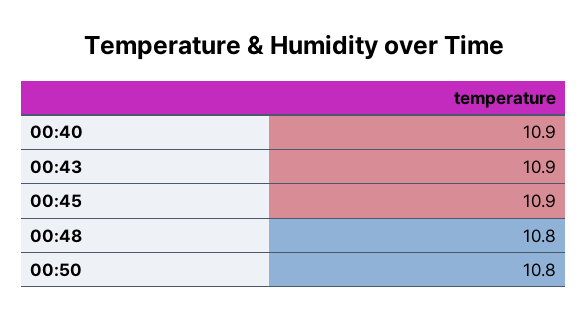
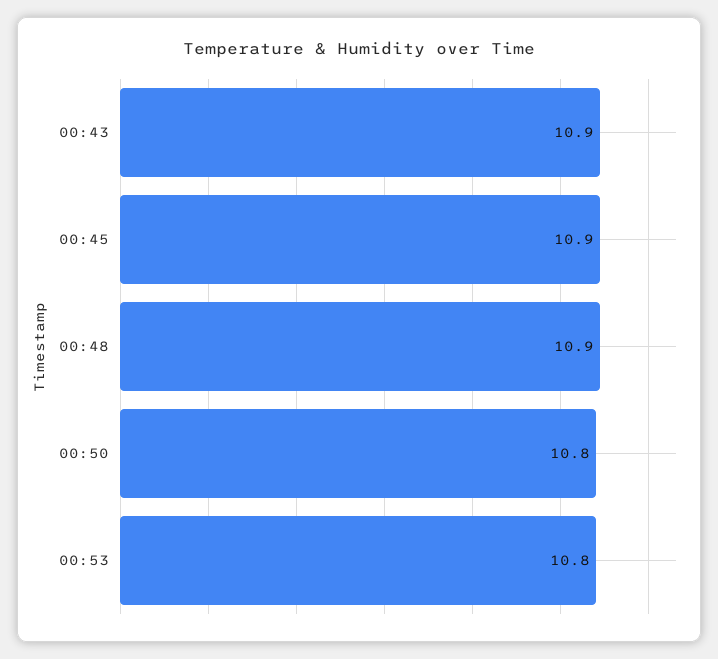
00:40: 10.9 -> none
00:48: 10.8 -> 10.9
00:53: none -> 10.8

